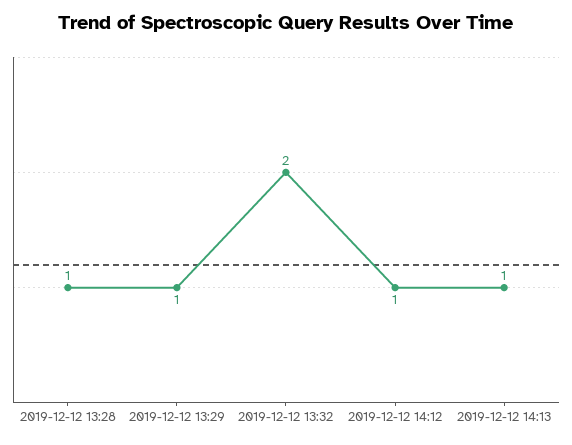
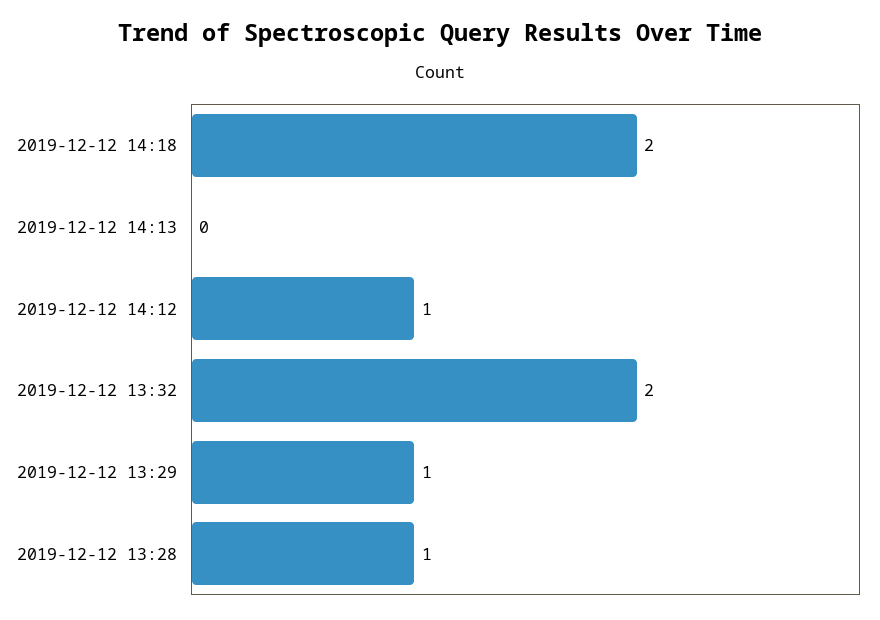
2019-12-12 14:13: 1 -> 0
2019-12-12 14:18: none -> 2

